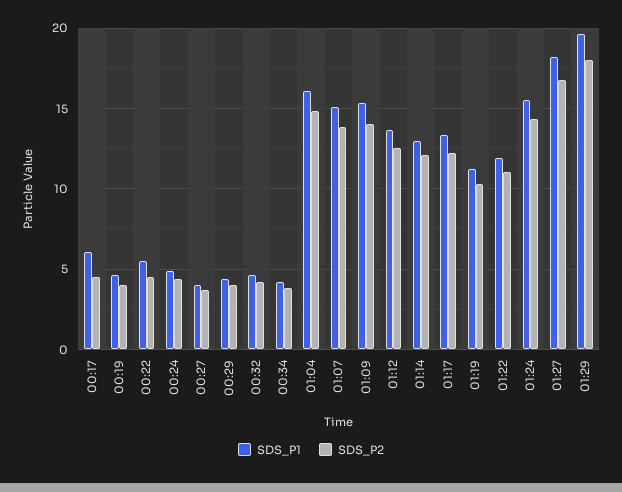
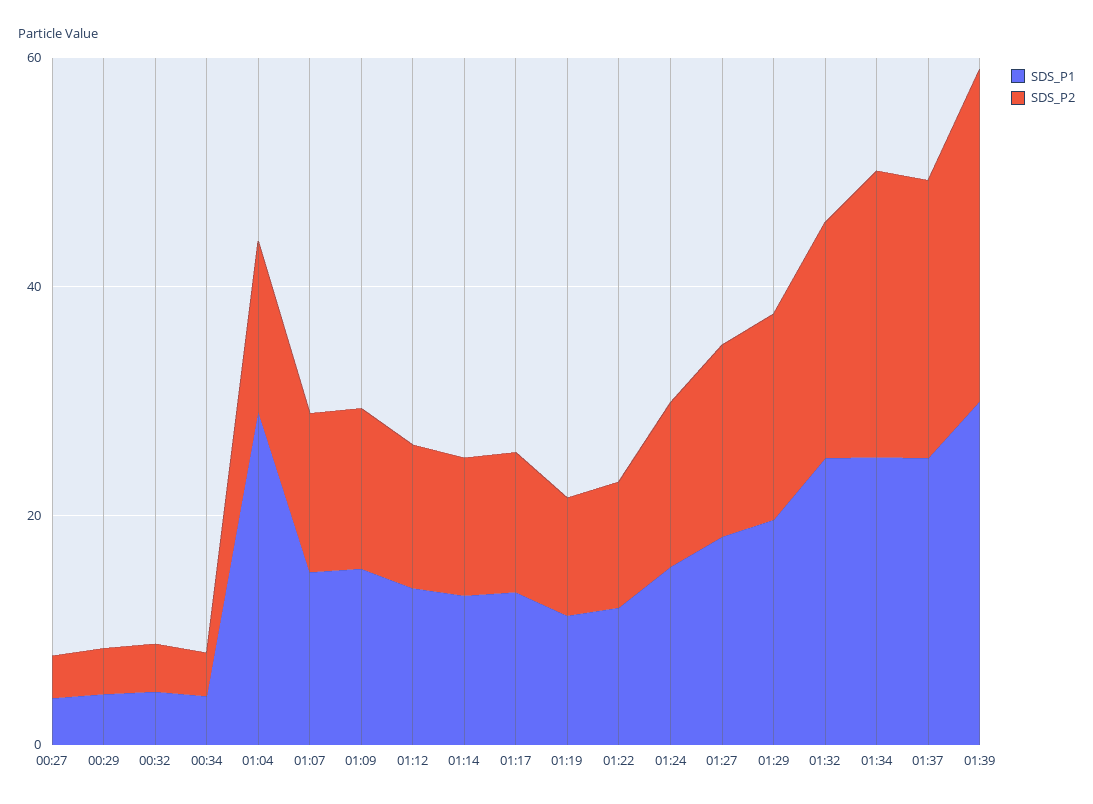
SDS_P1, 00:17: 6 -> none
SDS_P2, 00:17: 4.5 -> none
SDS_P1, 00:19: 4.5 -> none
SDS_P2, 00:19: 4 -> none
SDS_P1, 00:22: 5.5 -> none
SDS_P2, 00:22: 4.5 -> none
SDS_P1, 00:24: 5 -> none
SDS_P2, 00:24: 4.5 -> none
SDS_P1, 01:04: 16 -> 30
SDS_P1, 01:32: none -> 25
SDS_P2, 01:32: none -> 20
SDS_P1, 01:34: none -> 25
SDS_P2, 01:34: none -> 25
SDS_P1, 01:37: none -> 25
SDS_P2, 01:37: none -> 25
SDS_P1, 01:39: none -> 30
SDS_P2, 01:39: none -> 30

